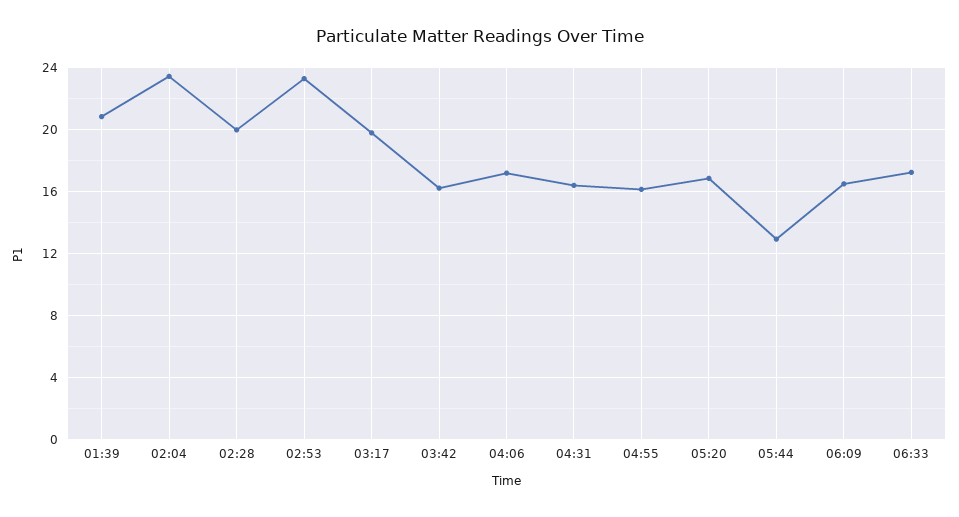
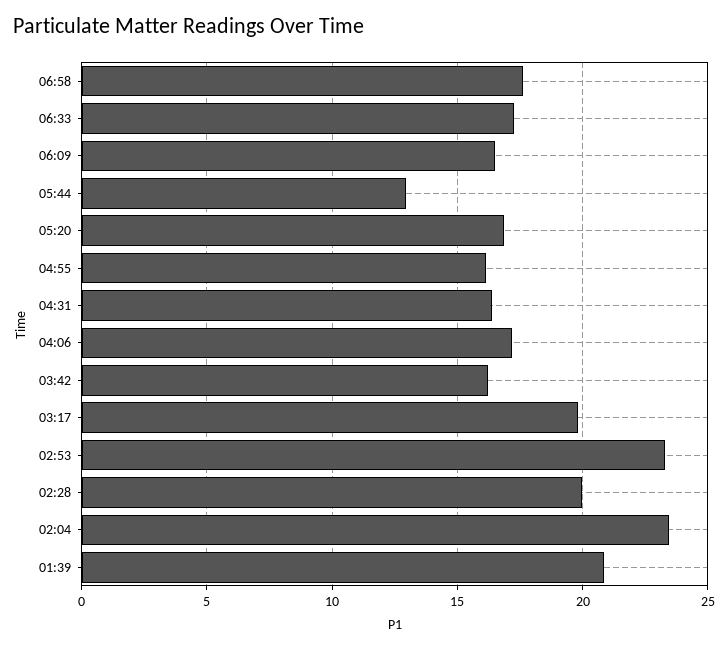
06:58: none -> 17.5

